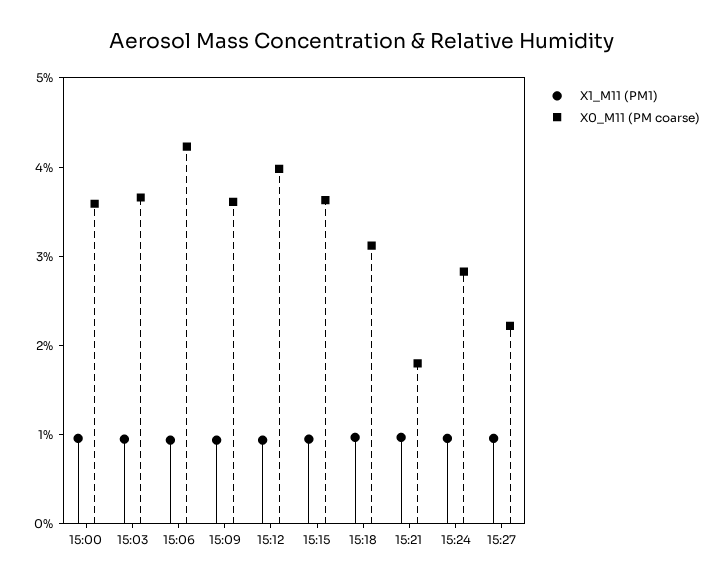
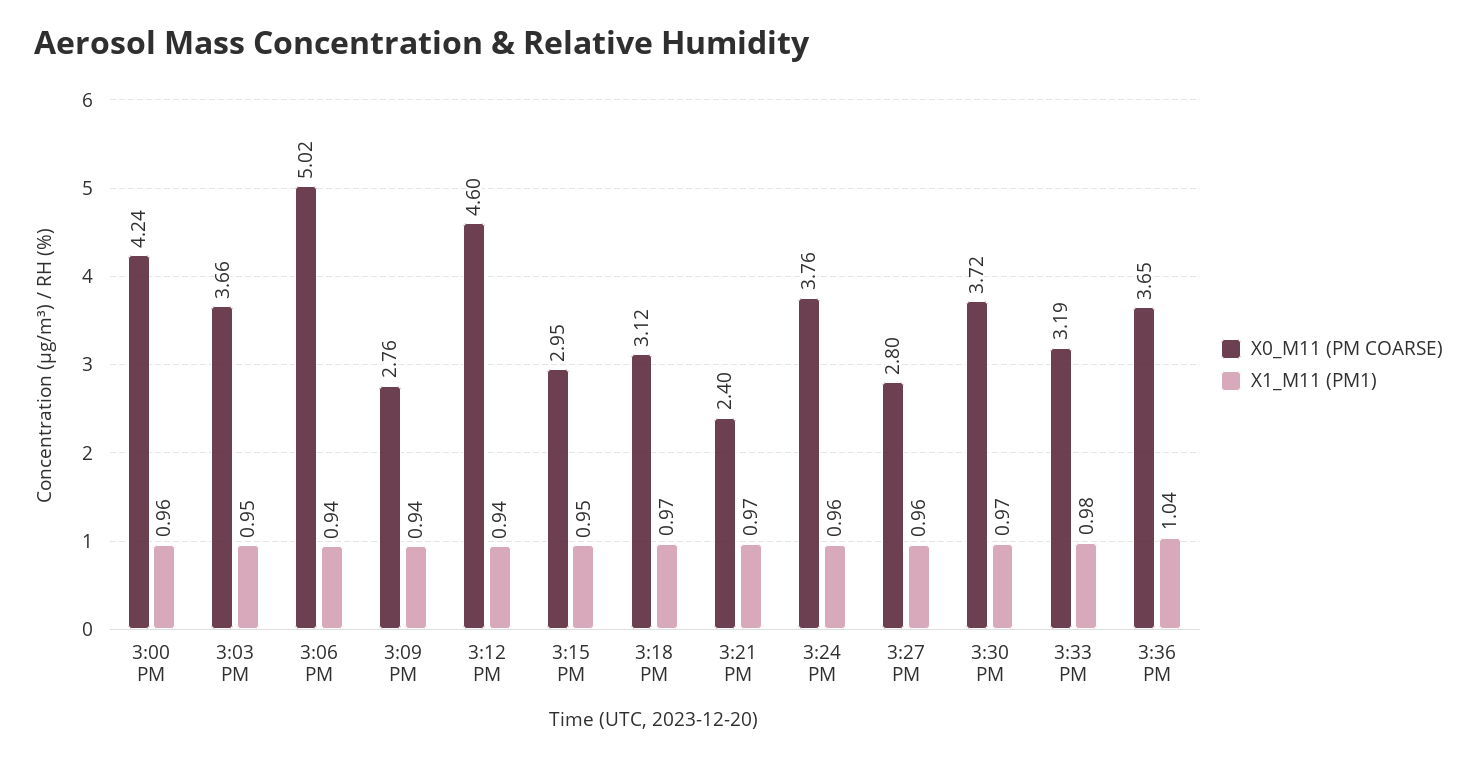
X0_M11 (PM coarse), 15:00: 3.6 -> 4.24
X0_M11 (PM coarse), 15:06: 4.2 -> 5.02
X0_M11 (PM coarse), 15:09: 3.6 -> 2.76
X0_M11 (PM coarse), 15:12: 4 -> 4.6
X0_M11 (PM coarse), 15:15: 3.6 -> 2.95
X0_M11 (PM coarse), 15:21: 1.8 -> 2.4
X0_M11 (PM coarse), 15:24: 2.8 -> 3.76
X0_M11 (PM coarse), 15:27: 2.2 -> 2.8
X0_M11 (PM coarse), 3:30 PM: none -> 3.72
X1_M11 (PM1), 3:30 PM: none -> 0.97
X0_M11 (PM coarse), 3:33 PM: none -> 3.19
X1_M11 (PM1), 3:33 PM: none -> 0.98
X0_M11 (PM coarse), 3:36 PM: none -> 3.65
X1_M11 (PM1), 3:36 PM: none -> 1.04

